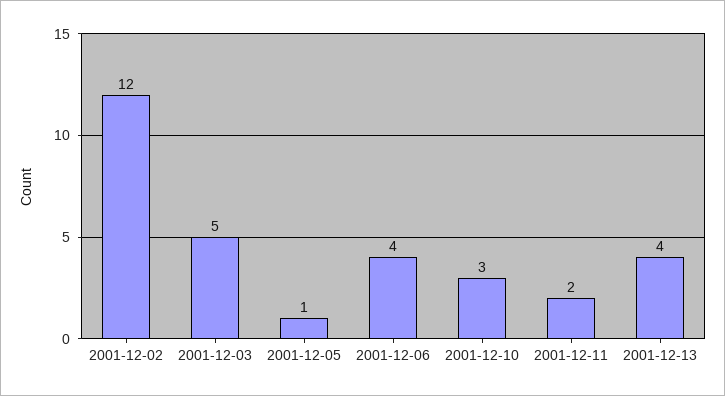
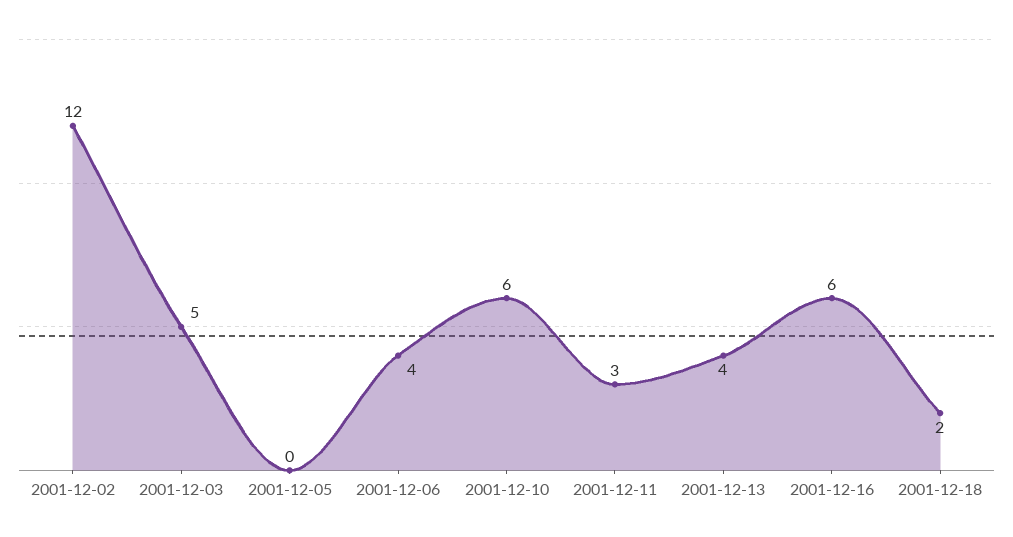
2001-12-05: 1 -> 0
2001-12-10: 3 -> 6
2001-12-11: 2 -> 3
2001-12-16: none -> 6
2001-12-18: none -> 2

